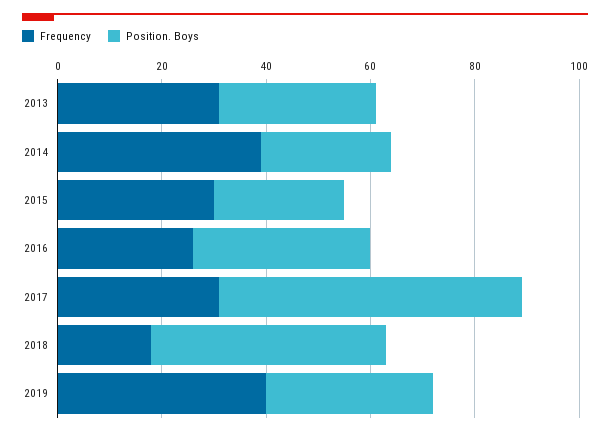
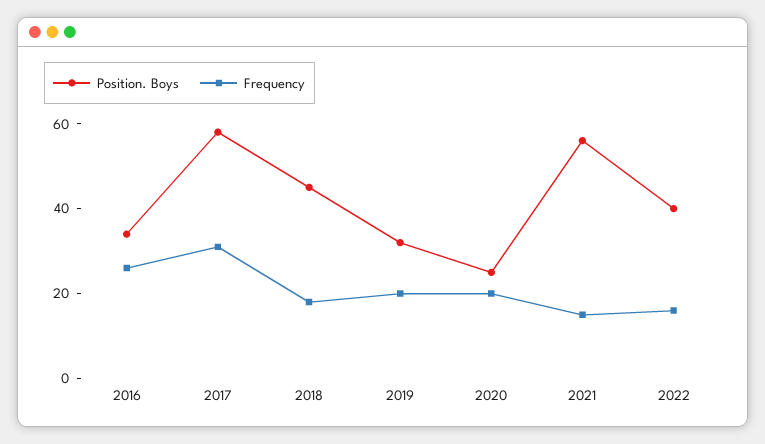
Frequency, 2013: 30 -> none
Position. Boys, 2013: 30 -> none
Frequency, 2014: 40 -> none
Position. Boys, 2014: 25 -> none
Frequency, 2015: 30 -> none
Position. Boys, 2015: 25 -> none
Frequency, 2019: 40 -> 20
Position. Boys, 2020: none -> 25
Frequency, 2020: none -> 20
Position. Boys, 2021: none -> 55
Frequency, 2021: none -> 15
Position. Boys, 2022: none -> 40
Frequency, 2022: none -> 15

